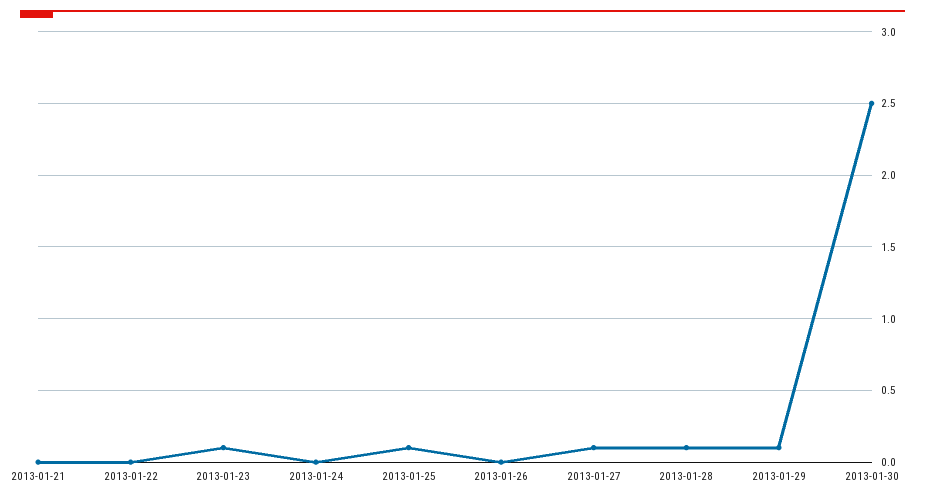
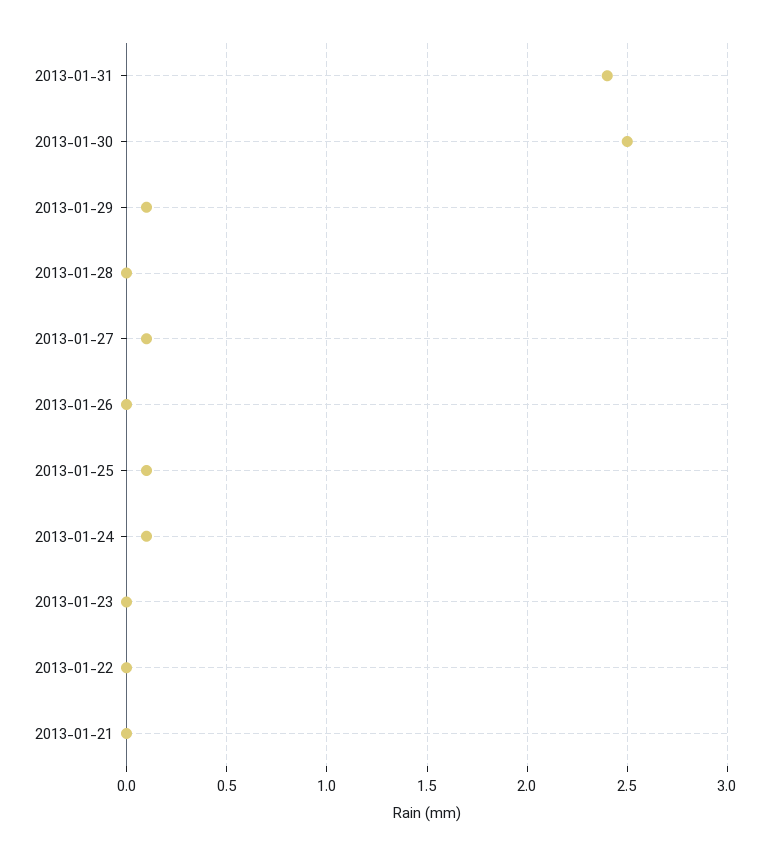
2013-01-23: 0.1 -> 0
2013-01-24: 0 -> 0.1
2013-01-28: 0.1 -> 0
2013-01-31: none -> 2.4

